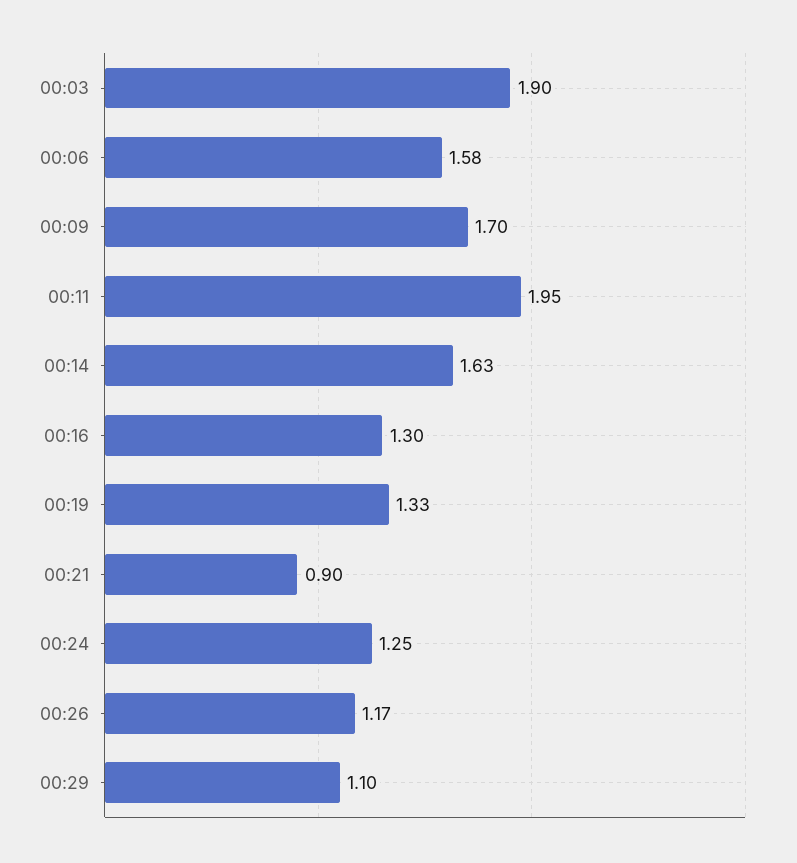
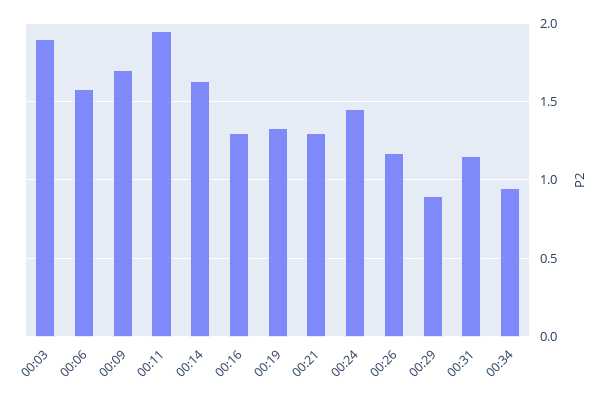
00:21: 0.9 -> 1.3
00:24: 1.25 -> 1.45
00:29: 1.1 -> 0.9
00:31: none -> 1.15
00:34: none -> 0.95

